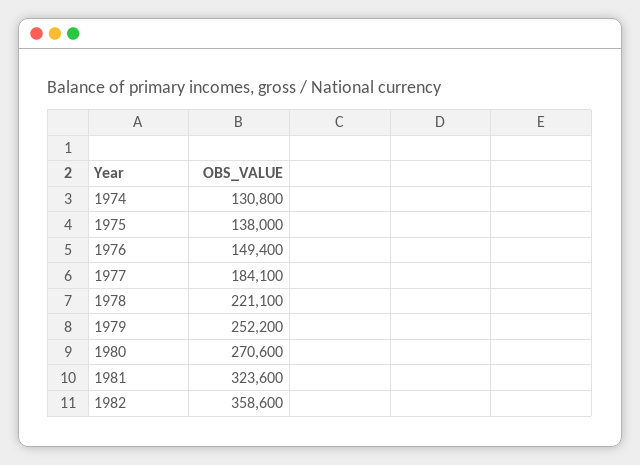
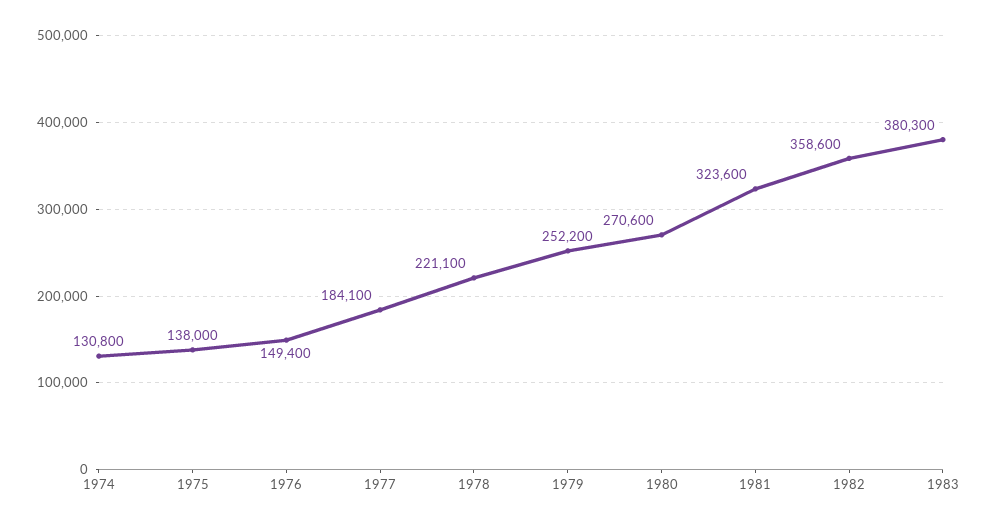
1983: none -> 380300

